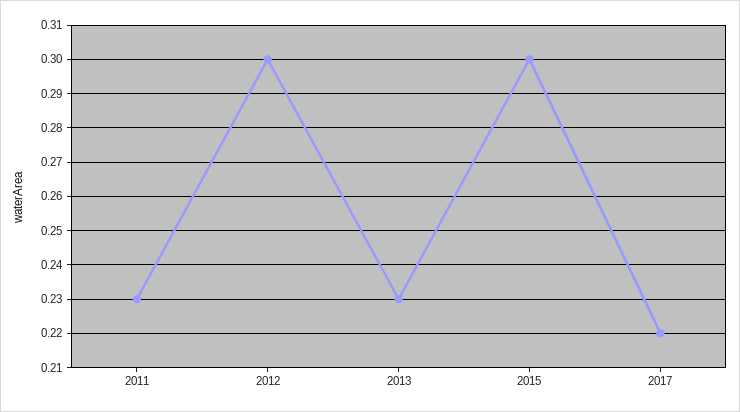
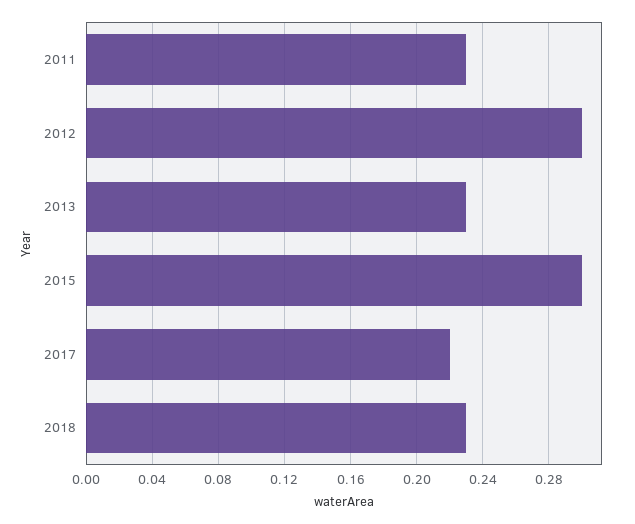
2018: none -> 0.23

